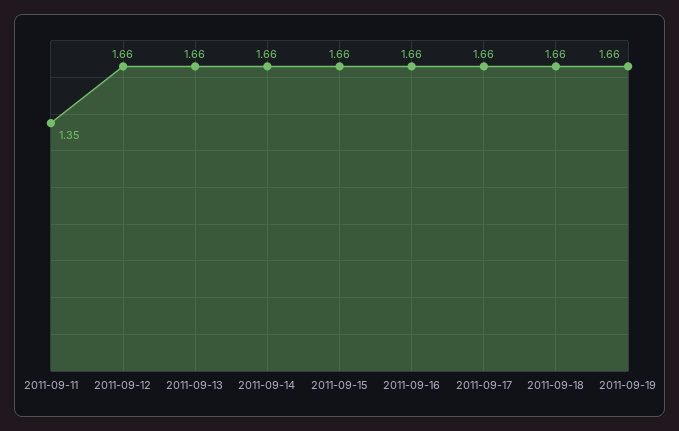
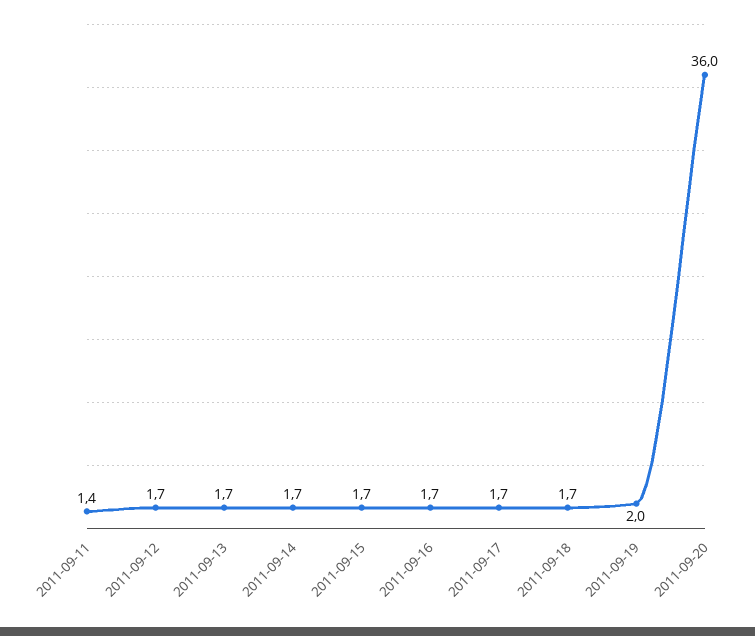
2011-09-19: 1.66 -> 2
2011-09-20: none -> 36

